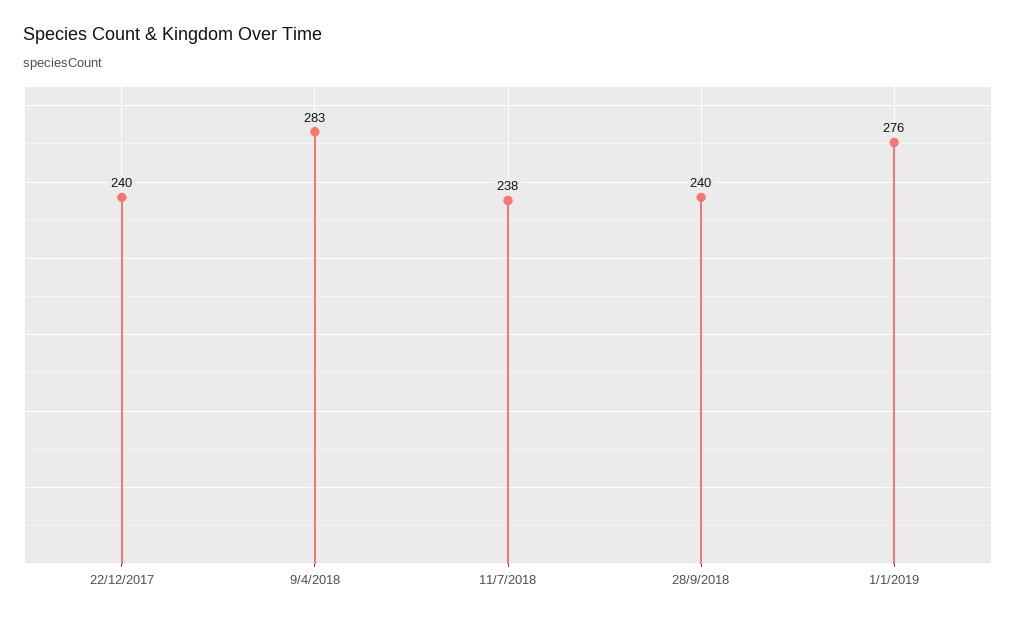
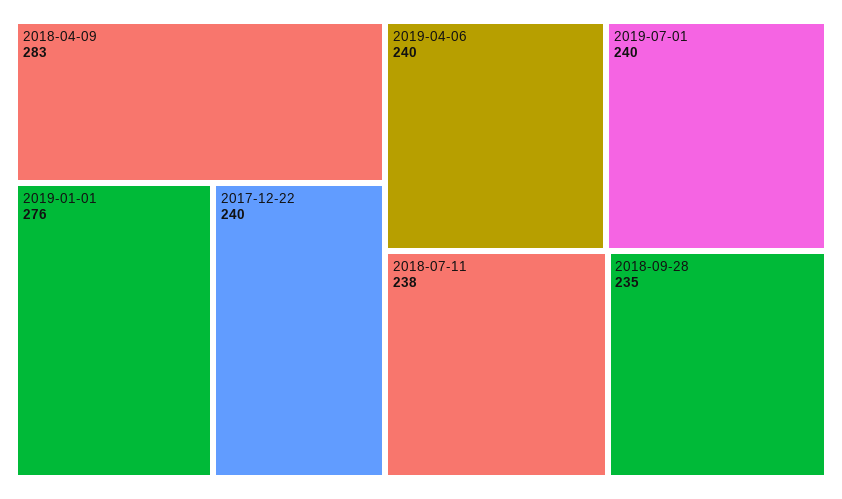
28/9/2018: 240 -> 235
2019-04-06: none -> 240
2019-07-01: none -> 240

